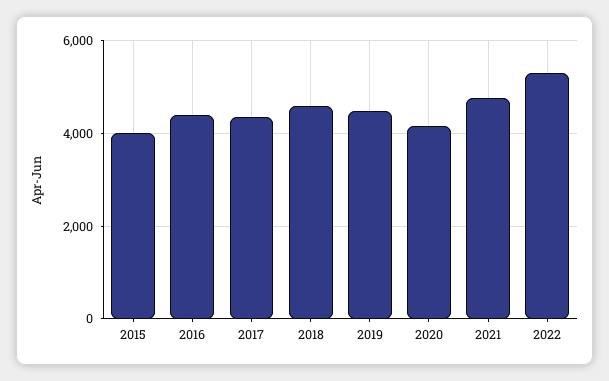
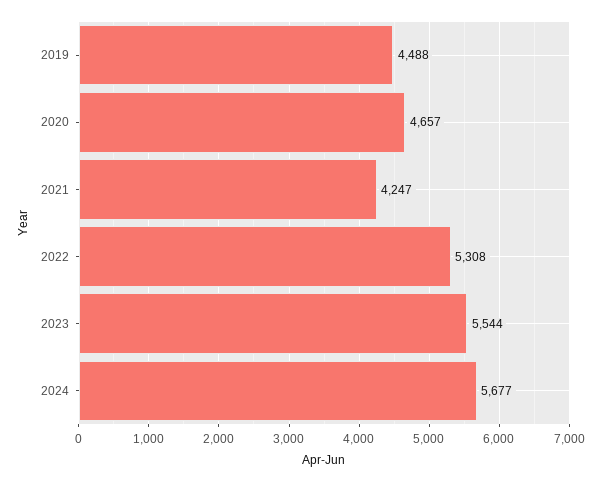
2015: 4000 -> none
2016: 4400 -> none
2017: 4400 -> none
2018: 4600 -> none
2020: 4200 -> 4657
2021: 4800 -> 4247
2023: none -> 5544
2024: none -> 5677

